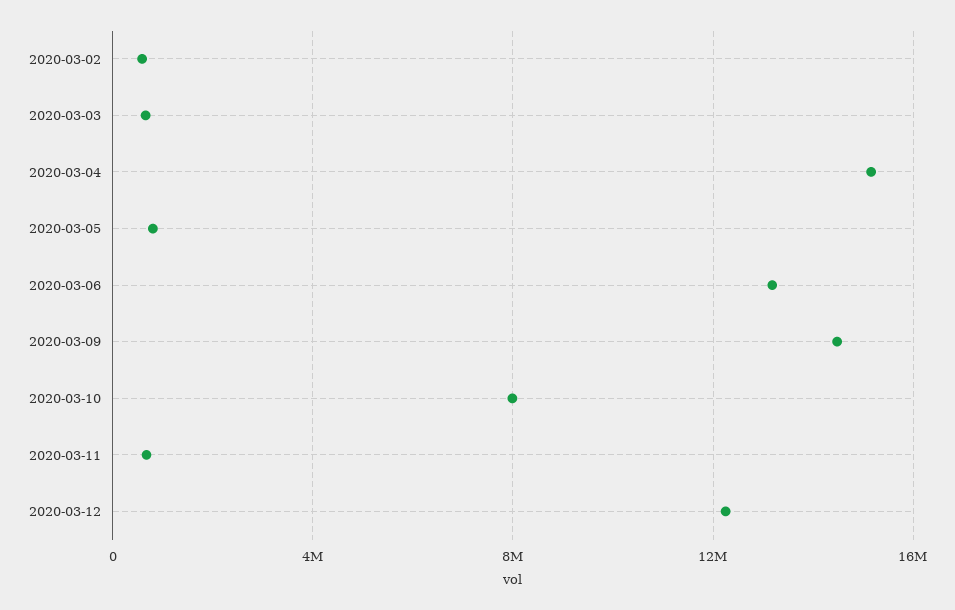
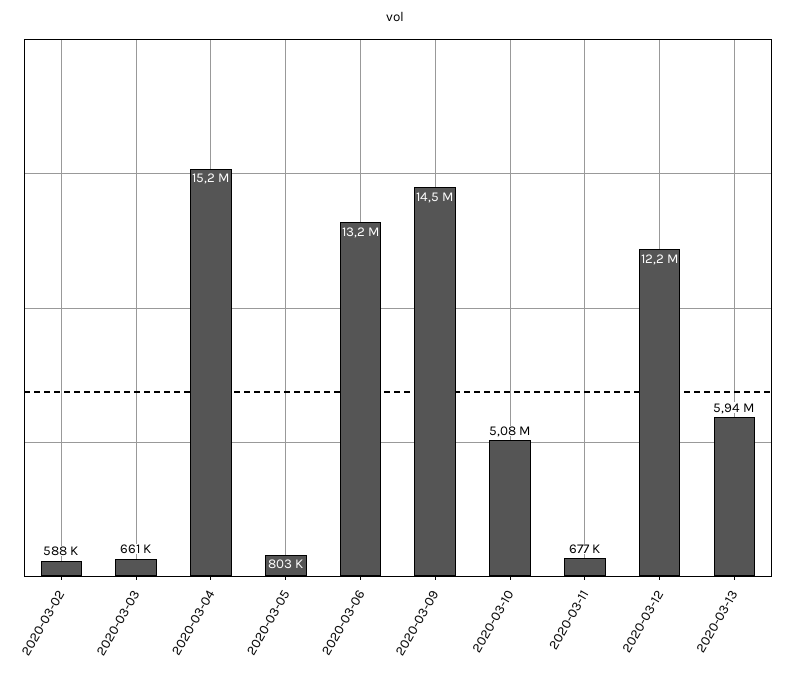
2020-03-10: 8000000 -> 5080000
2020-03-13: none -> 5940000

